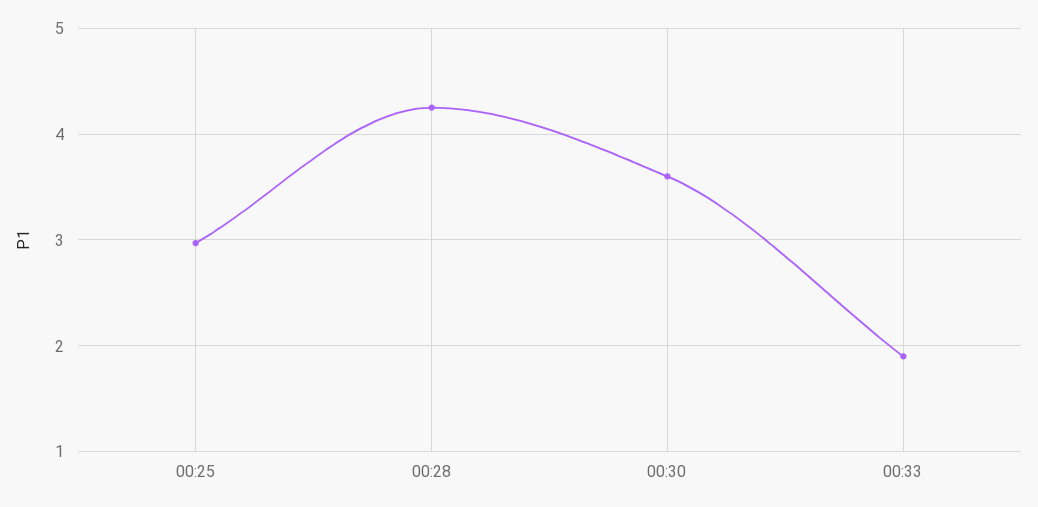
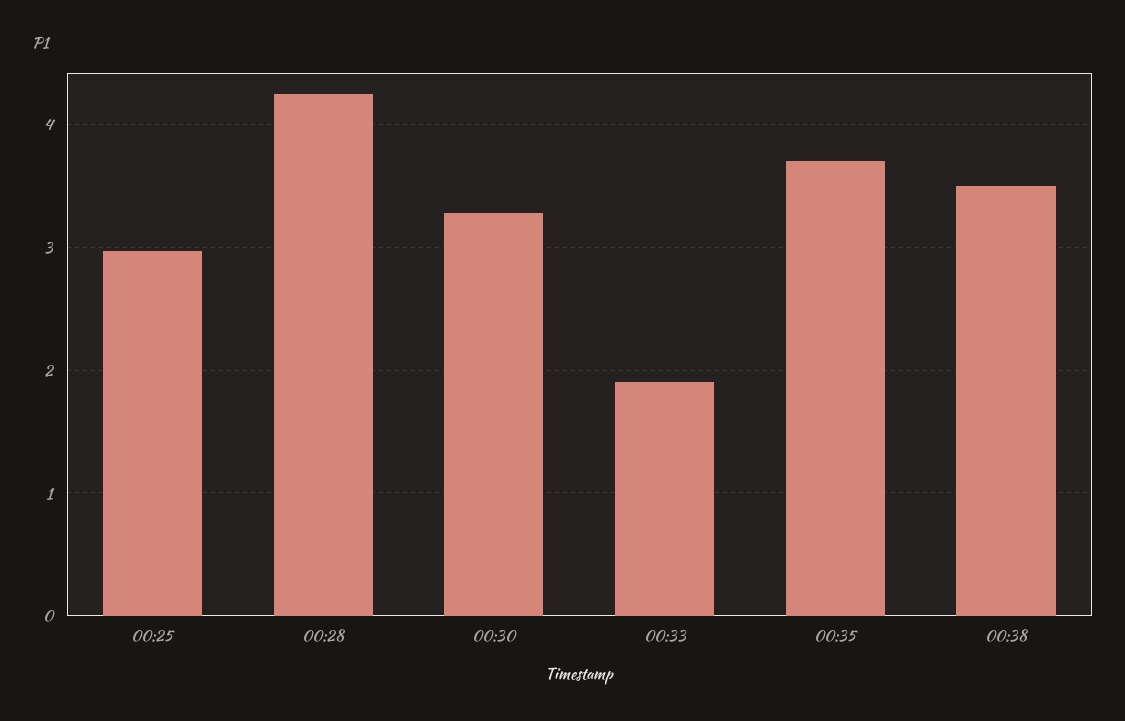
00:30: 3.6 -> 3.3
00:35: none -> 3.7
00:38: none -> 3.5

